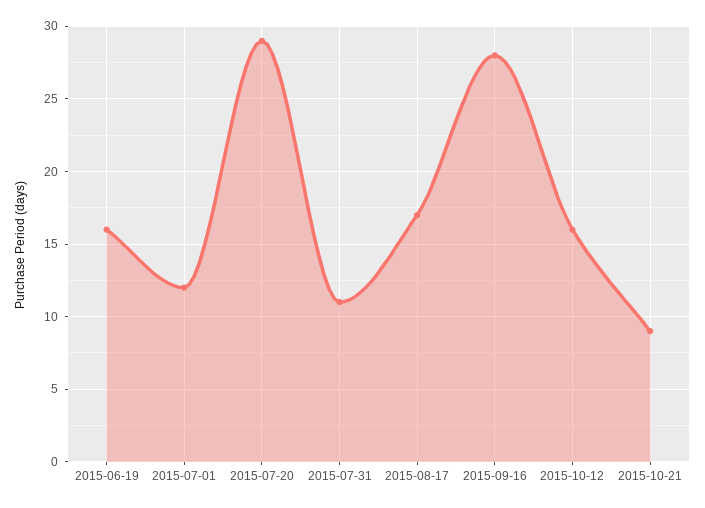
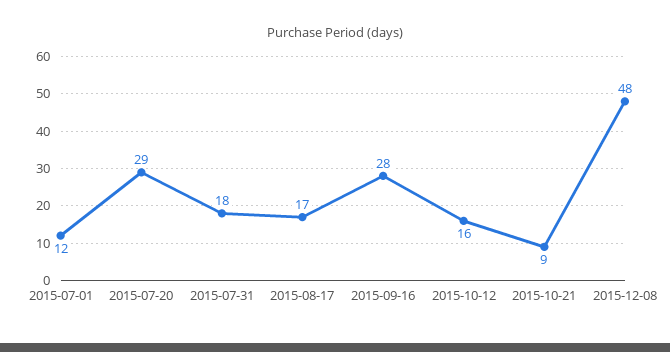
2015-06-19: 16 -> none
2015-07-31: 11 -> 18
2015-12-08: none -> 48

